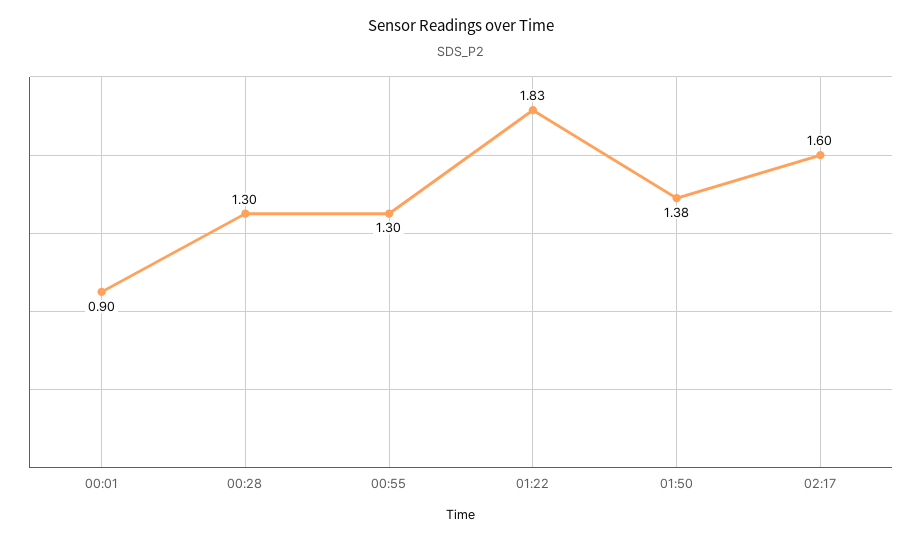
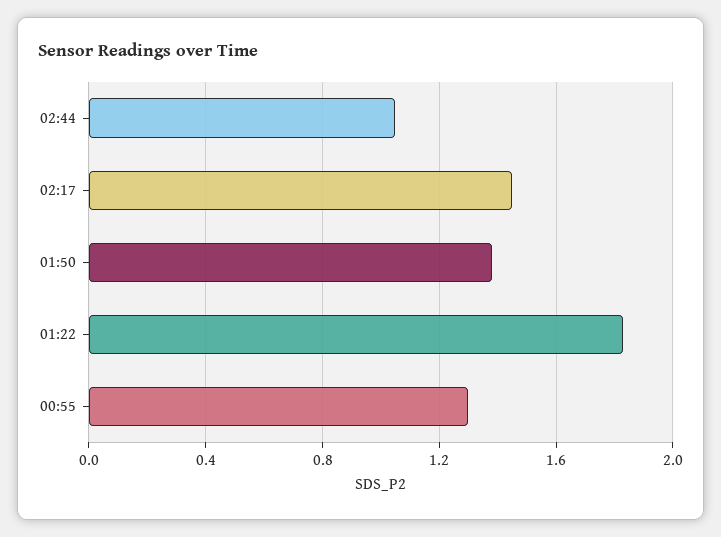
00:01: 0.9 -> none
00:28: 1.3 -> none
02:17: 1.6 -> 1.45
02:44: none -> 1.05

